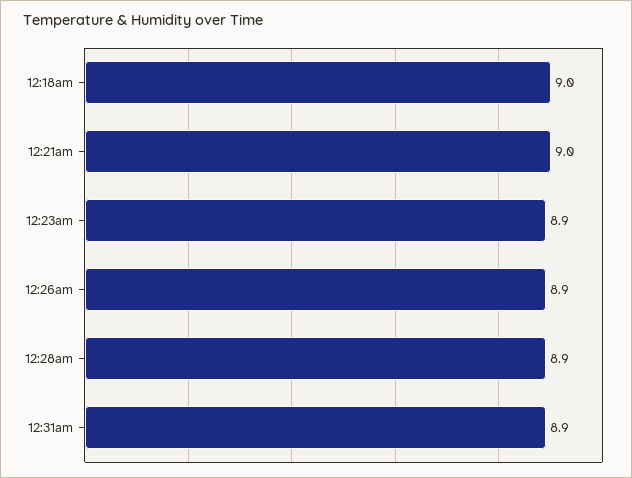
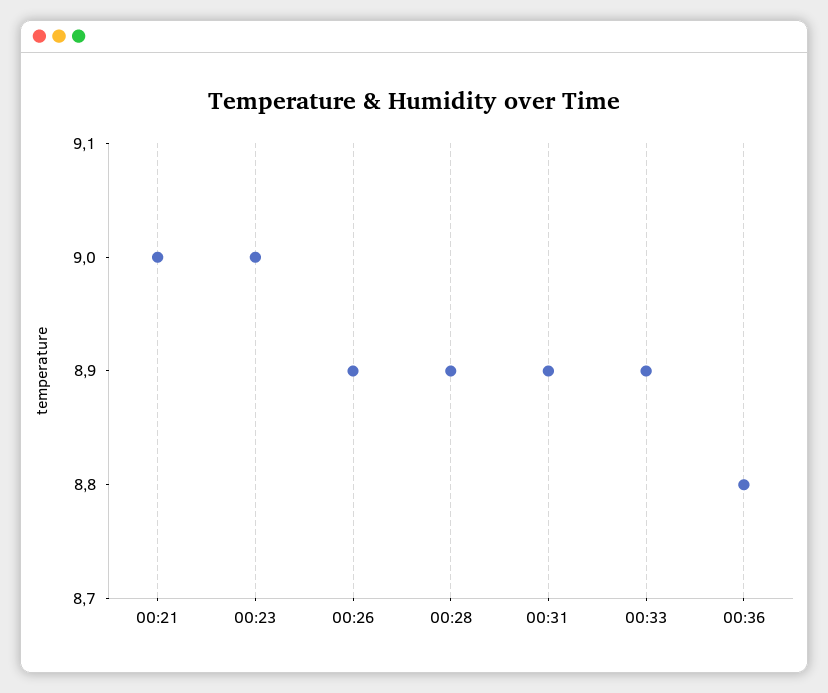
12:18am: 9 -> none
12:23am: 8.9 -> 9
00:33: none -> 8.9
00:36: none -> 8.8

